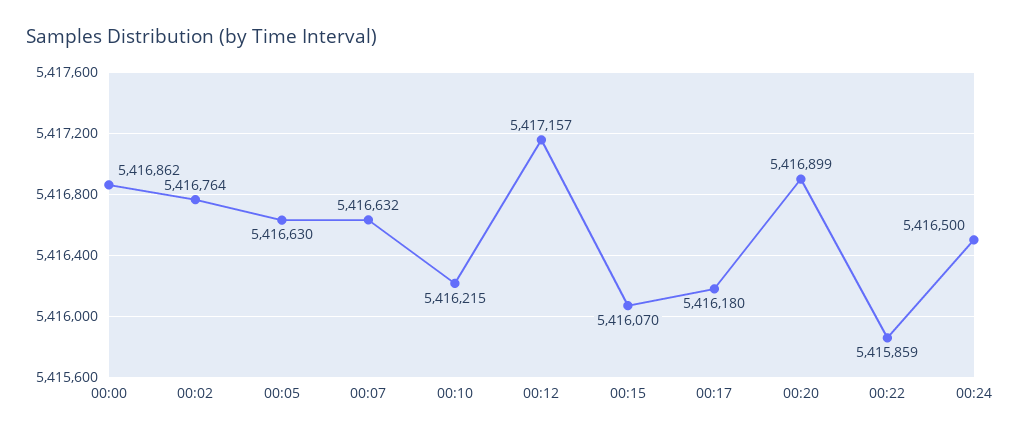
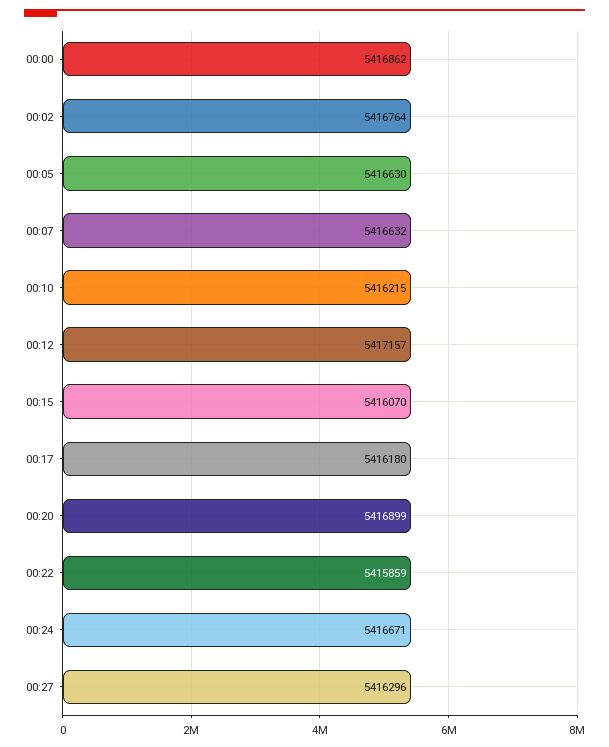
00:24: 5416500 -> 5416671
00:27: none -> 5416296

